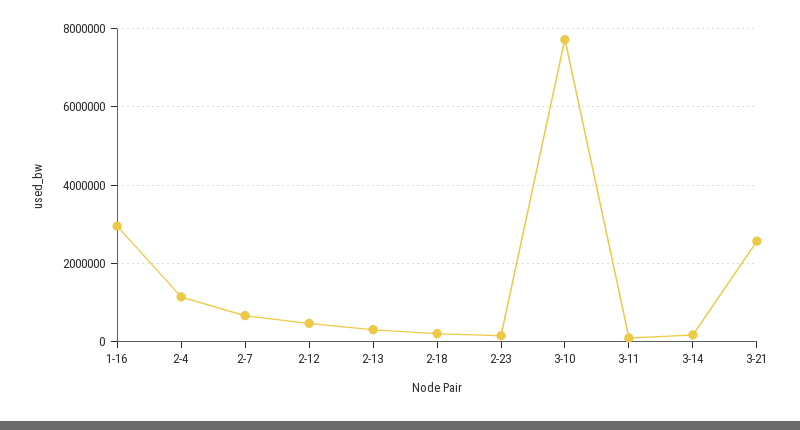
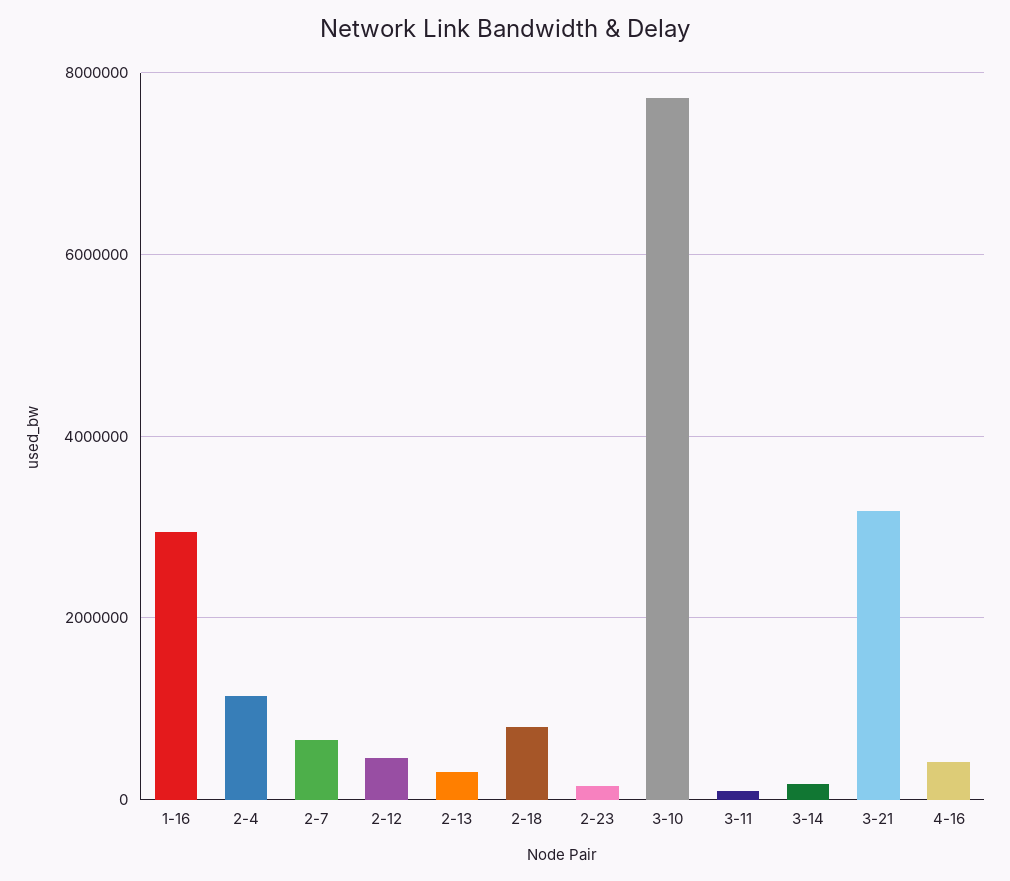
2-18: 200000 -> 800000
3-21: 2600000 -> 3200000
4-16: none -> 400000

